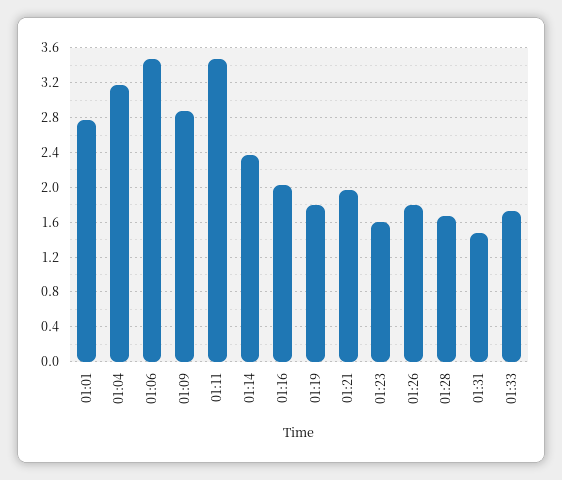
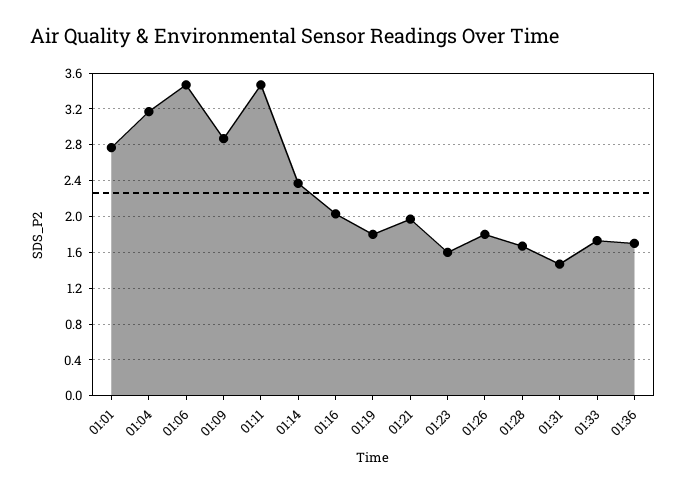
01:36: none -> 1.7

